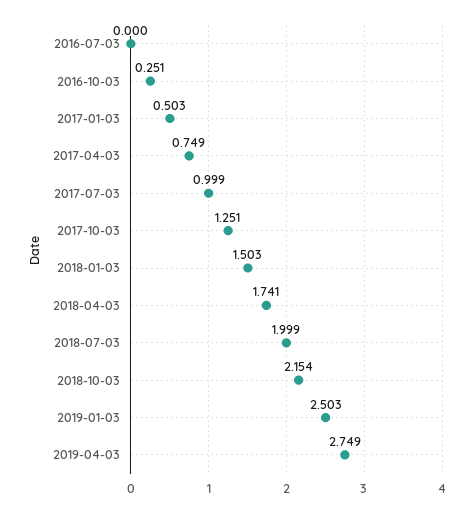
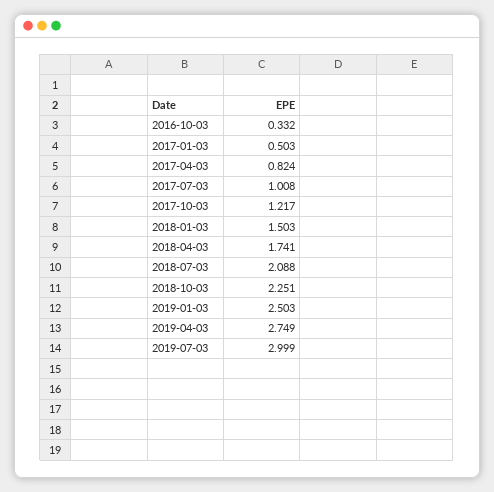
2016-07-03: 0 -> none
2016-10-03: 0.251 -> 0.332
2017-04-03: 0.749 -> 0.824
2017-07-03: 0.999 -> 1.008
2017-10-03: 1.251 -> 1.217
2018-07-03: 1.999 -> 2.088
2018-10-03: 2.154 -> 2.251
2019-07-03: none -> 2.999

